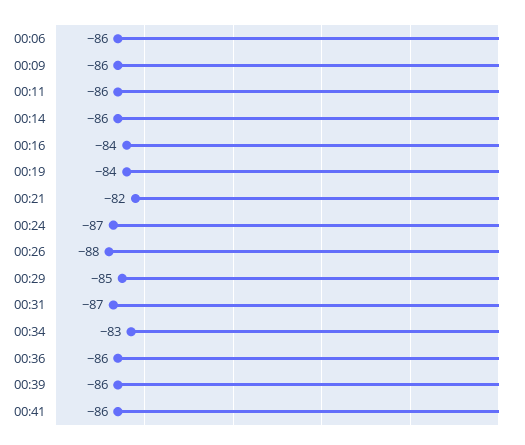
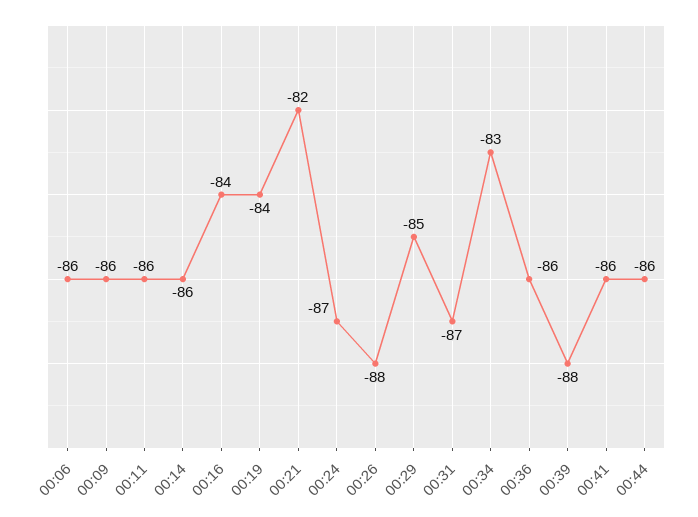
00:39: -86 -> -88
00:44: none -> -86

